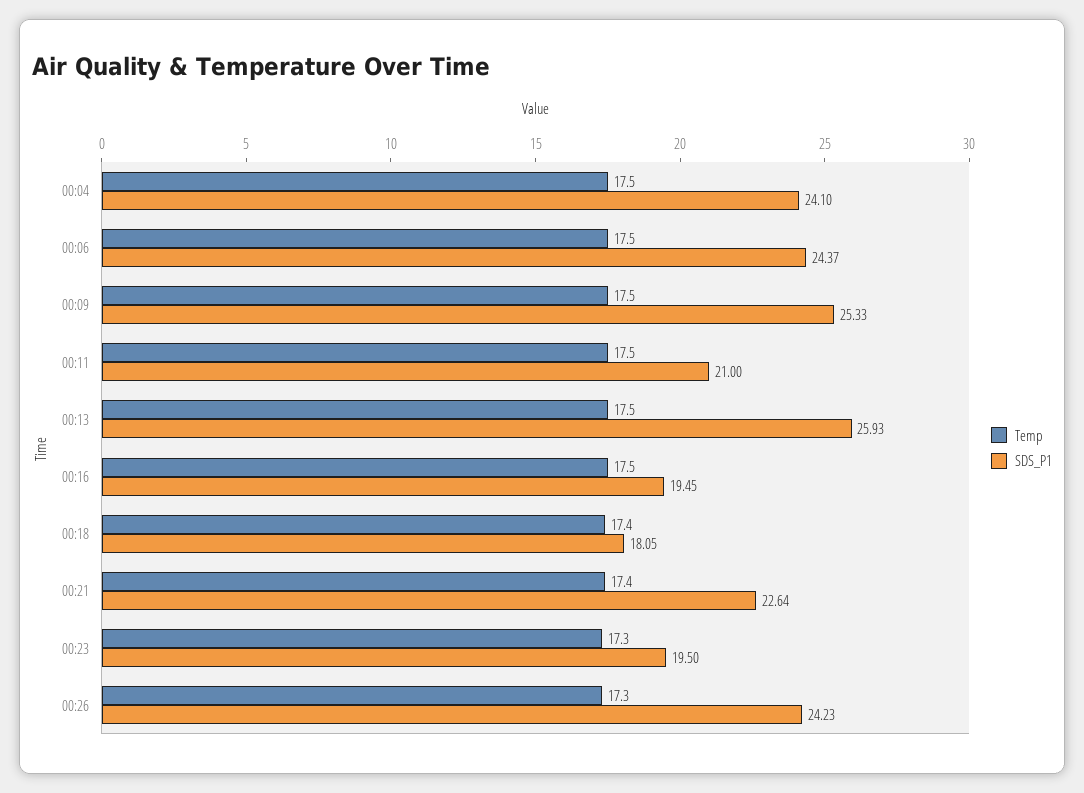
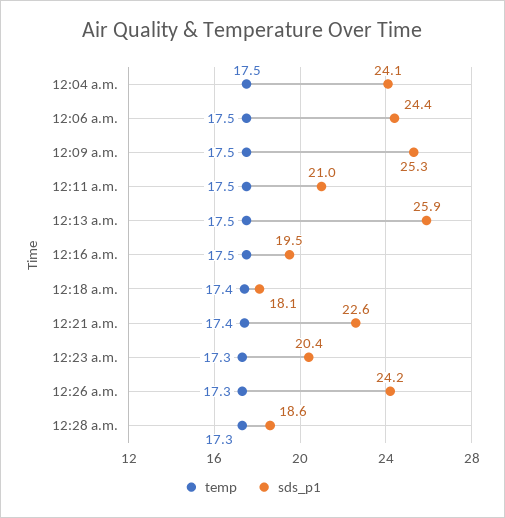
SDS_P1, 00:23: 19.5 -> 20.4
Temp, 12:28 a.m.: none -> 17.3
SDS_P1, 12:28 a.m.: none -> 18.6

